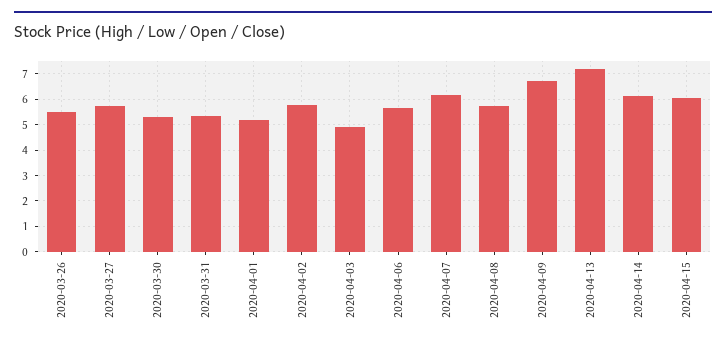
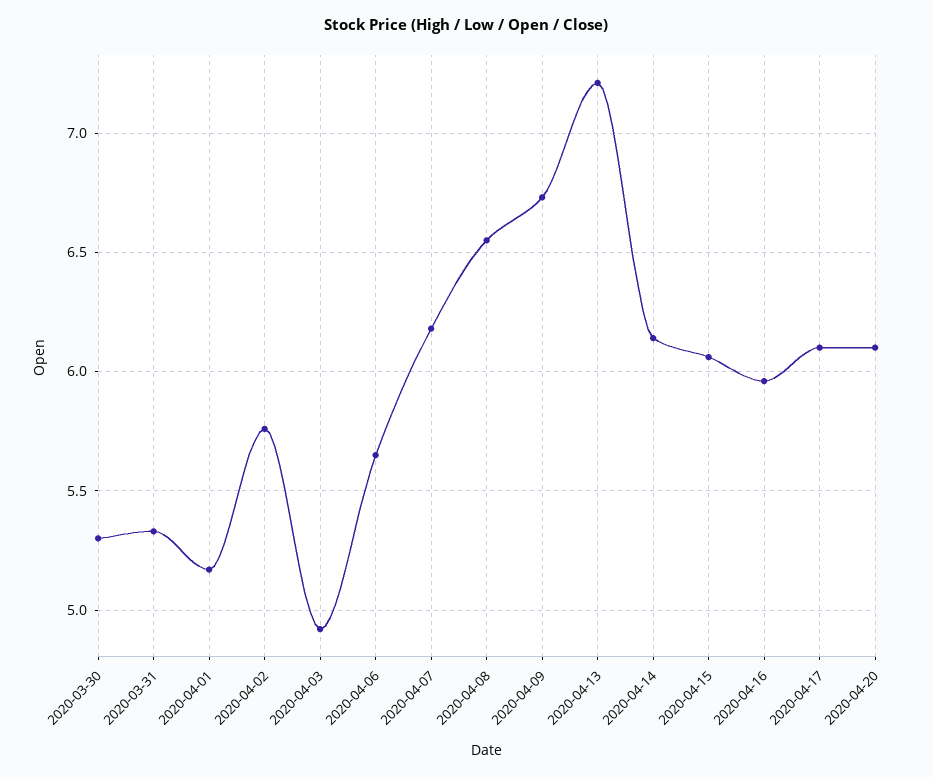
2020-03-26: 5.5 -> none
2020-03-27: 5.75 -> none
2020-04-08: 5.75 -> 6.55
2020-04-16: none -> 5.95
2020-04-17: none -> 6.1
2020-04-20: none -> 6.1

